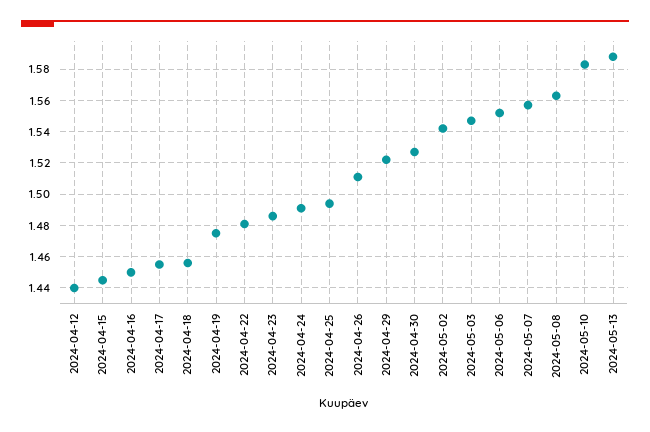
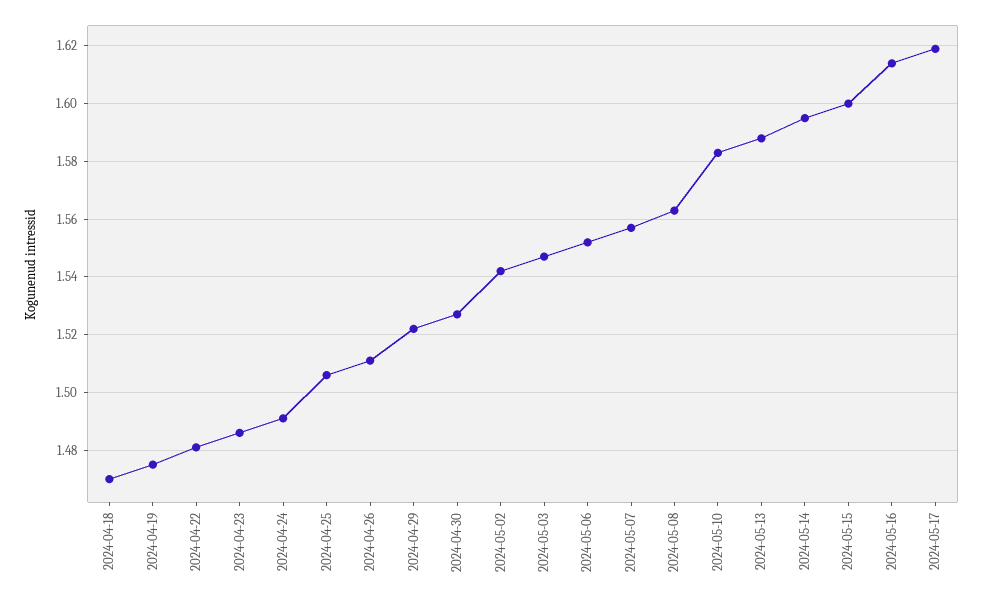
2024-04-12: 1.44 -> none
2024-04-15: 1.445 -> none
2024-04-16: 1.45 -> none
2024-04-17: 1.455 -> none
2024-04-18: 1.455 -> 1.47
2024-04-25: 1.495 -> 1.505
2024-05-14: none -> 1.595
2024-05-15: none -> 1.6
2024-05-16: none -> 1.615
2024-05-17: none -> 1.62

